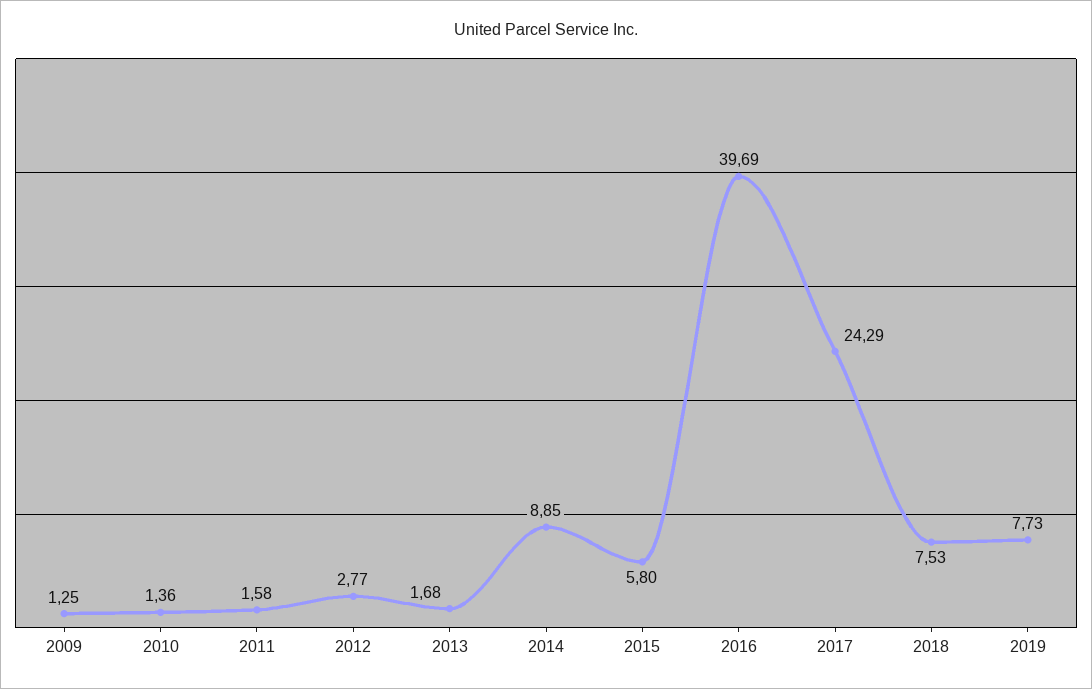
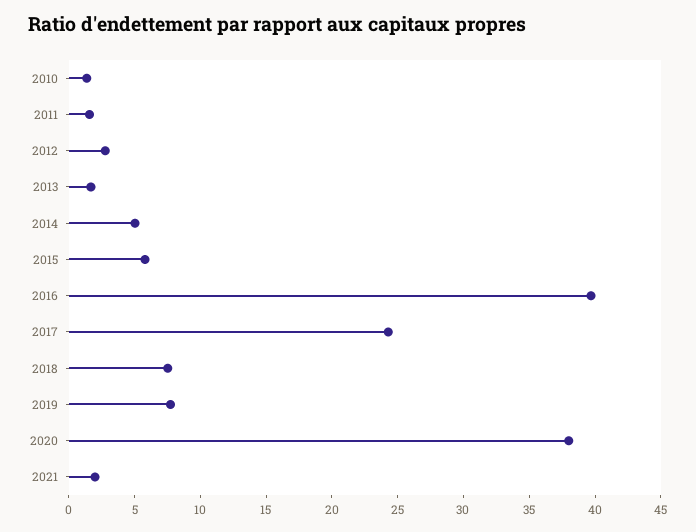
2009: 1.25 -> none
2014: 8.85 -> 5
2020: none -> 38
2021: none -> 2

